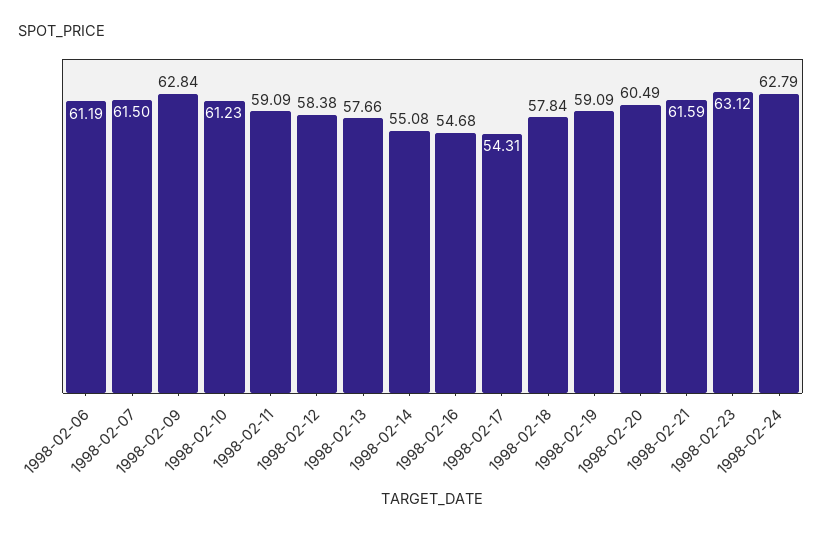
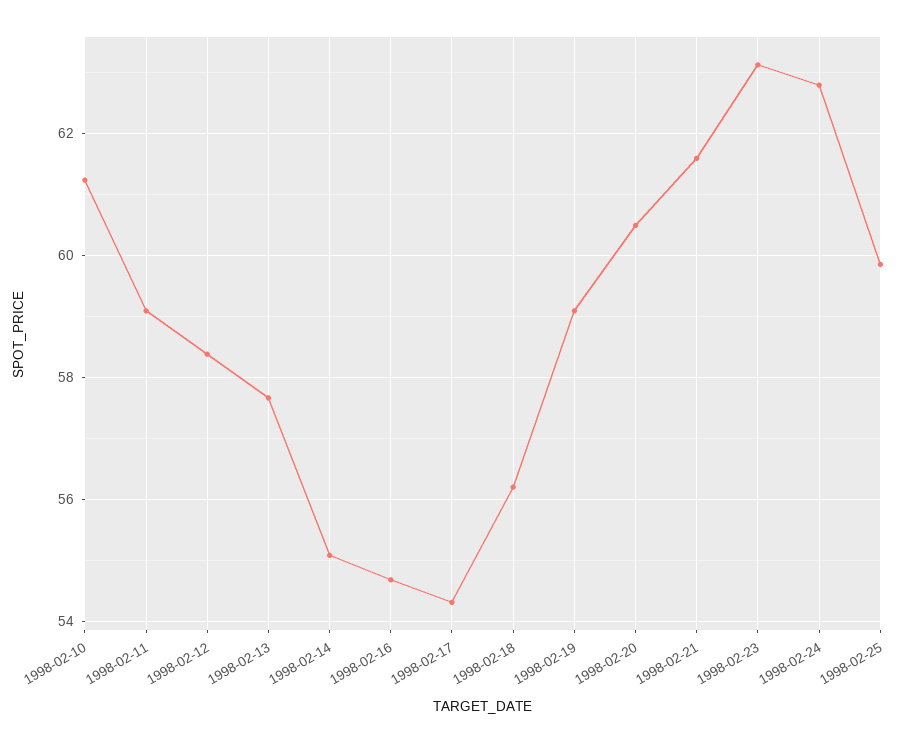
1998-02-06: 61.19 -> none
1998-02-07: 61.5 -> none
1998-02-09: 62.84 -> none
1998-02-18: 57.84 -> 56.2
1998-02-25: none -> 59.8

